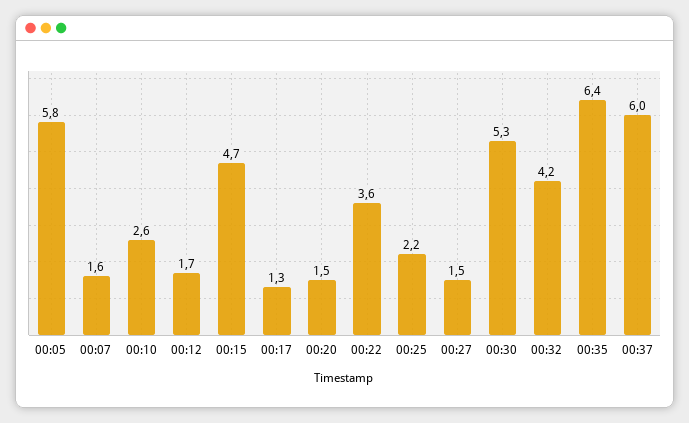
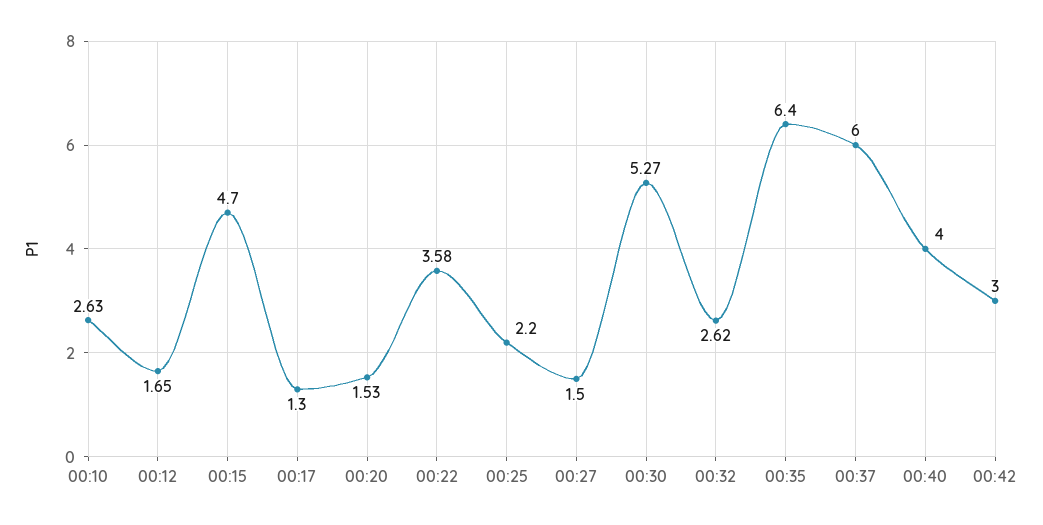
00:05: 5.8 -> none
00:07: 1.6 -> none
00:32: 4.2 -> 2.62
00:40: none -> 4
00:42: none -> 3

